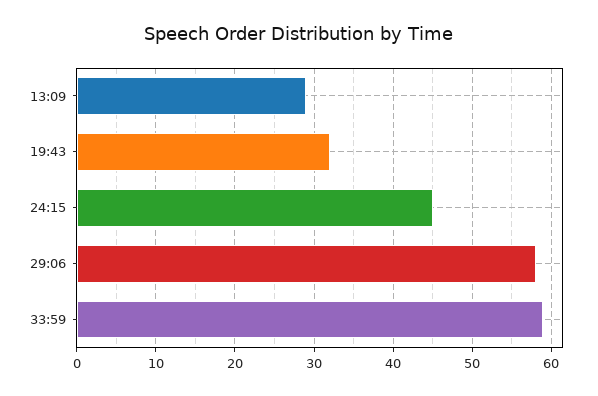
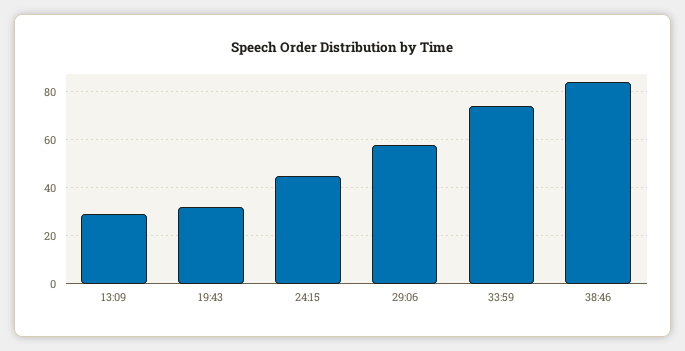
33:59: 59 -> 75
38:46: none -> 85

